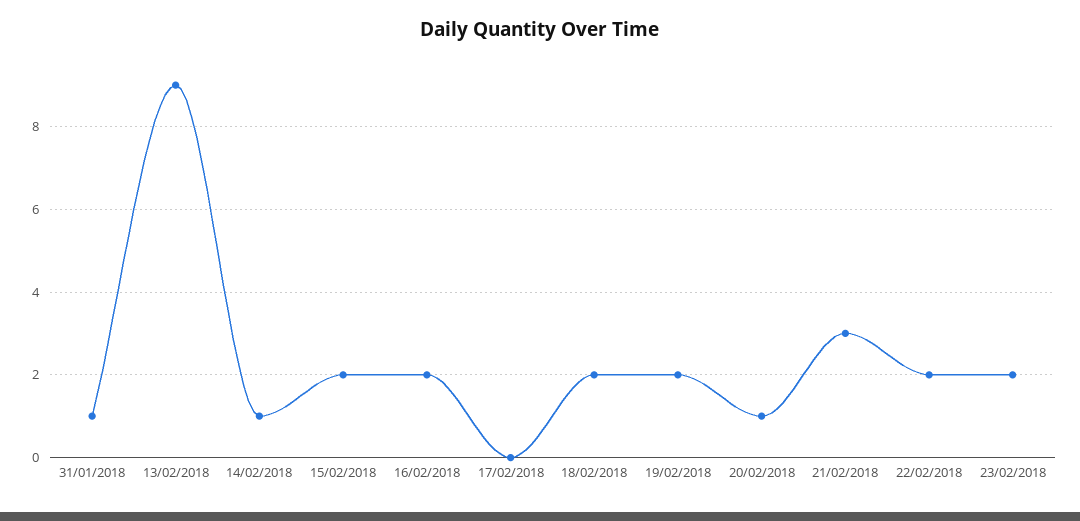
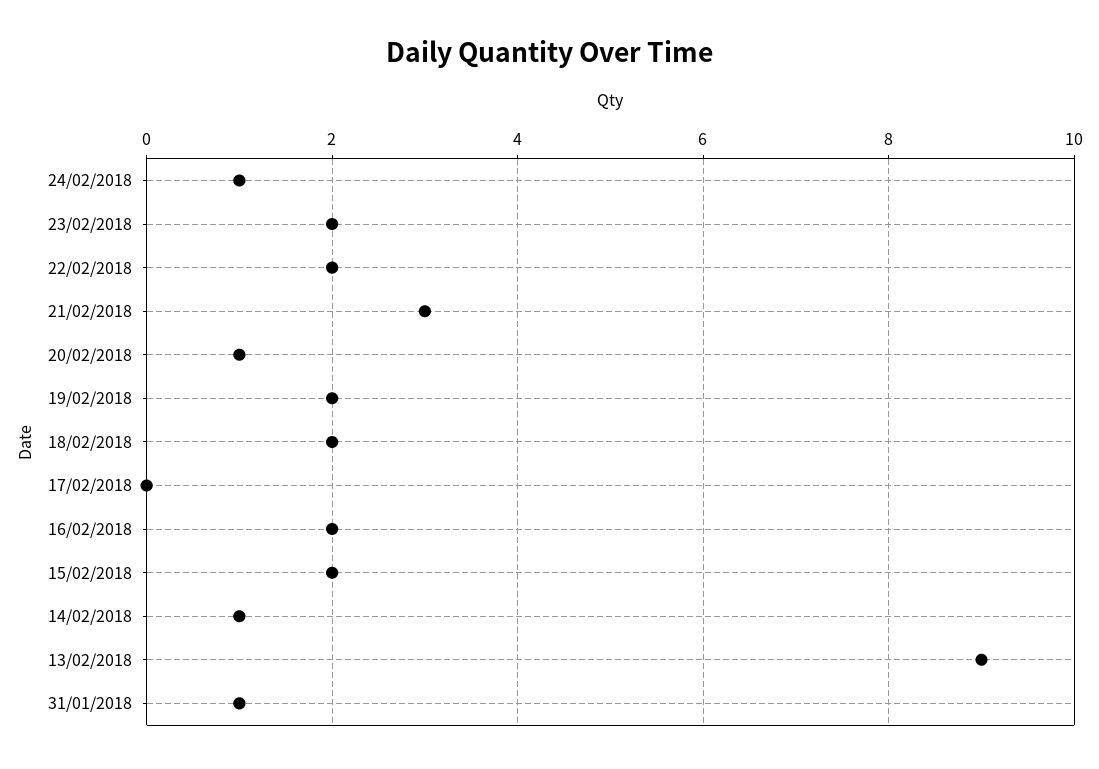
24/02/2018: none -> 1

